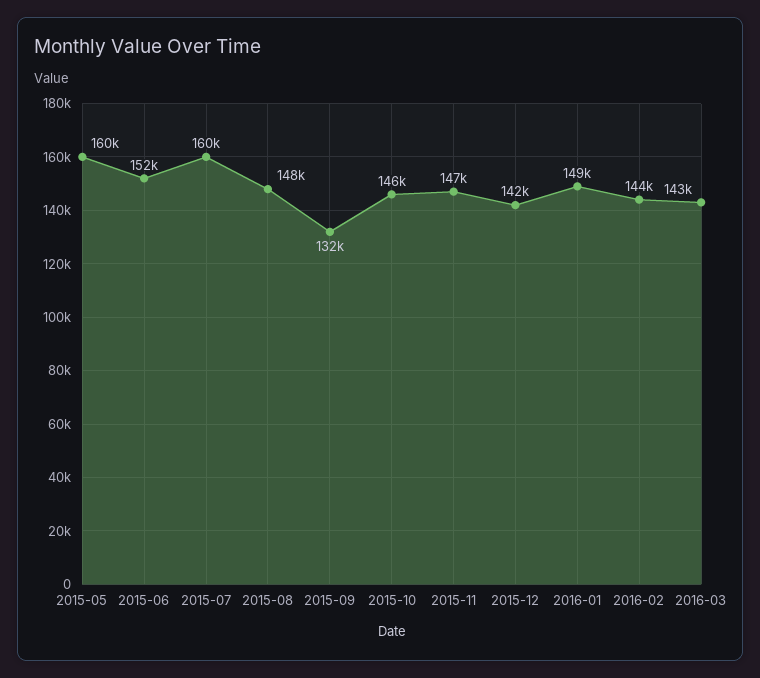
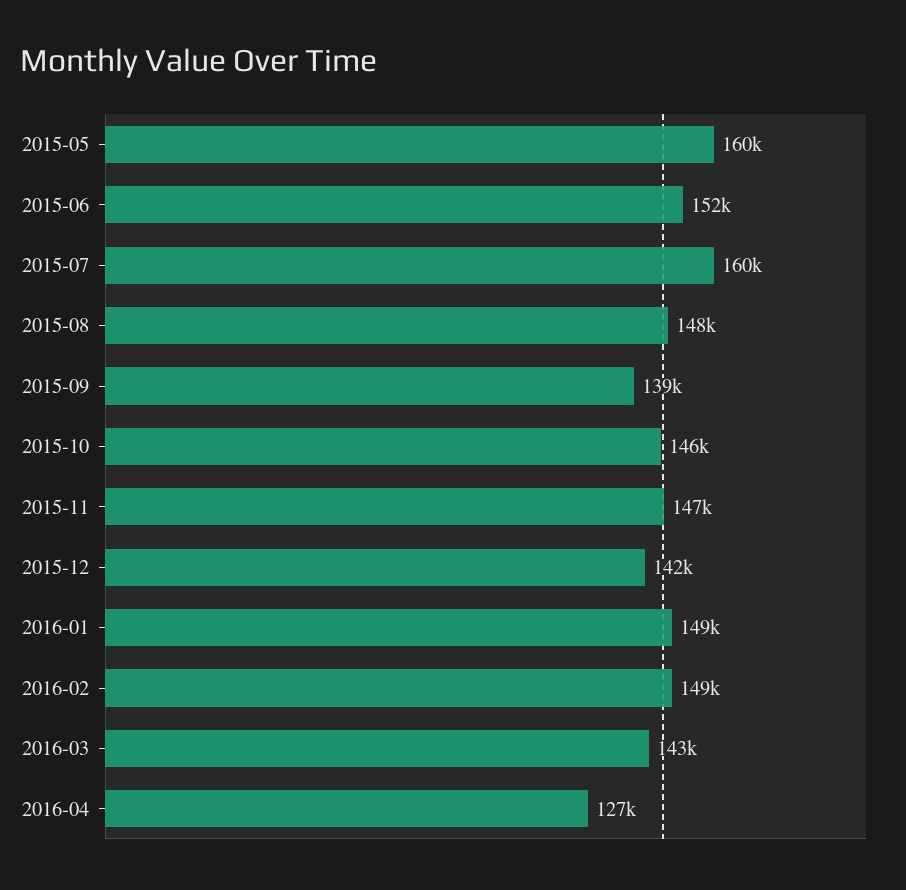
2015-09: 132000 -> 139000
2016-02: 144000 -> 149000
2016-04: none -> 127000

